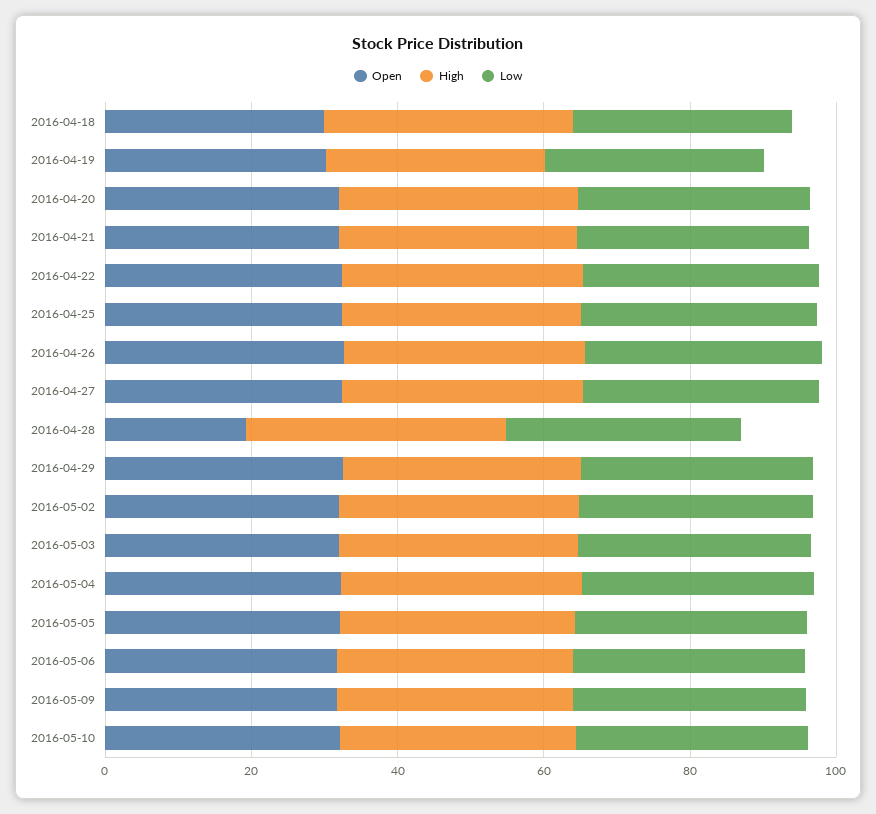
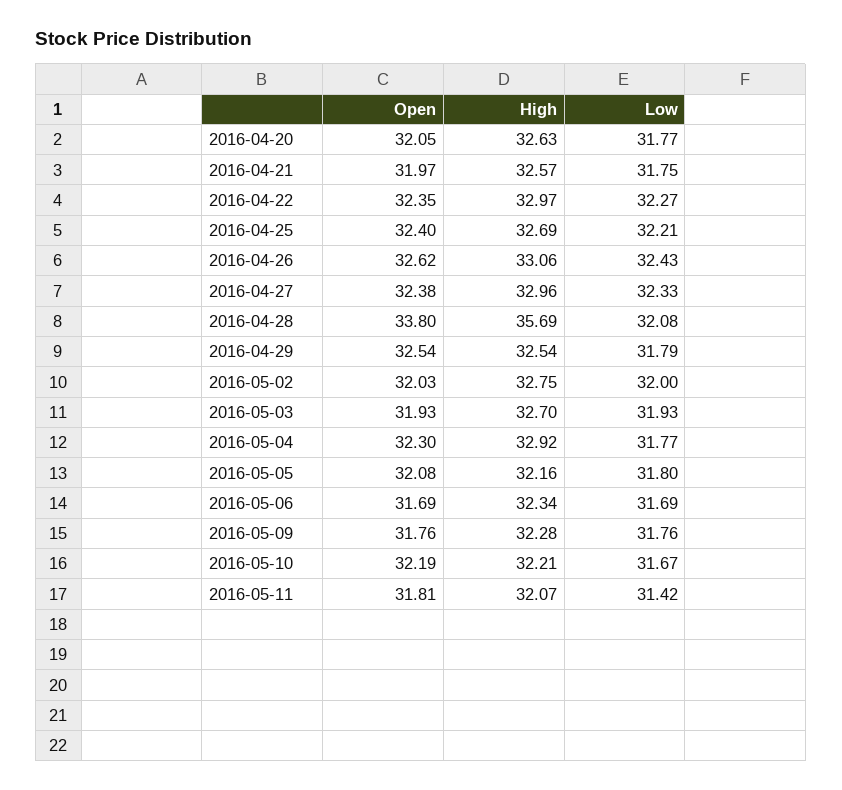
Open, 2016-04-18: 30 -> none
High, 2016-04-18: 35 -> none
Low, 2016-04-18: 30 -> none
Open, 2016-04-19: 30 -> none
High, 2016-04-19: 30 -> none
Low, 2016-04-19: 30 -> none
Open, 2016-04-28: 20 -> 33.8
Open, 2016-05-11: none -> 31.81
High, 2016-05-11: none -> 32.07
Low, 2016-05-11: none -> 31.42

